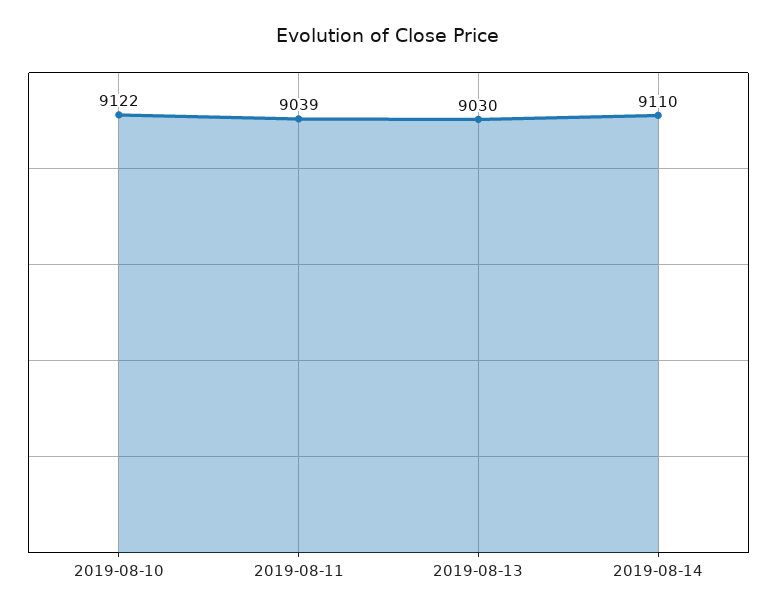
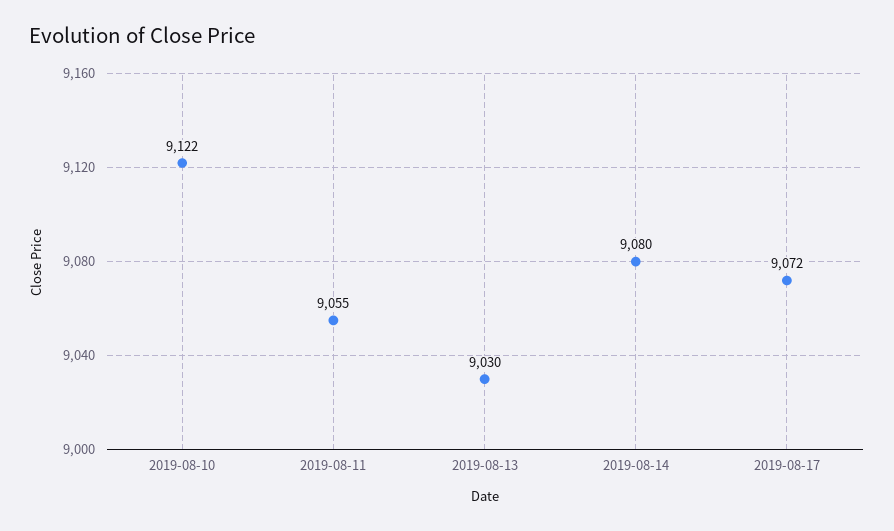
2019-08-11: 9039 -> 9055
2019-08-14: 9110 -> 9080
2019-08-17: none -> 9072

